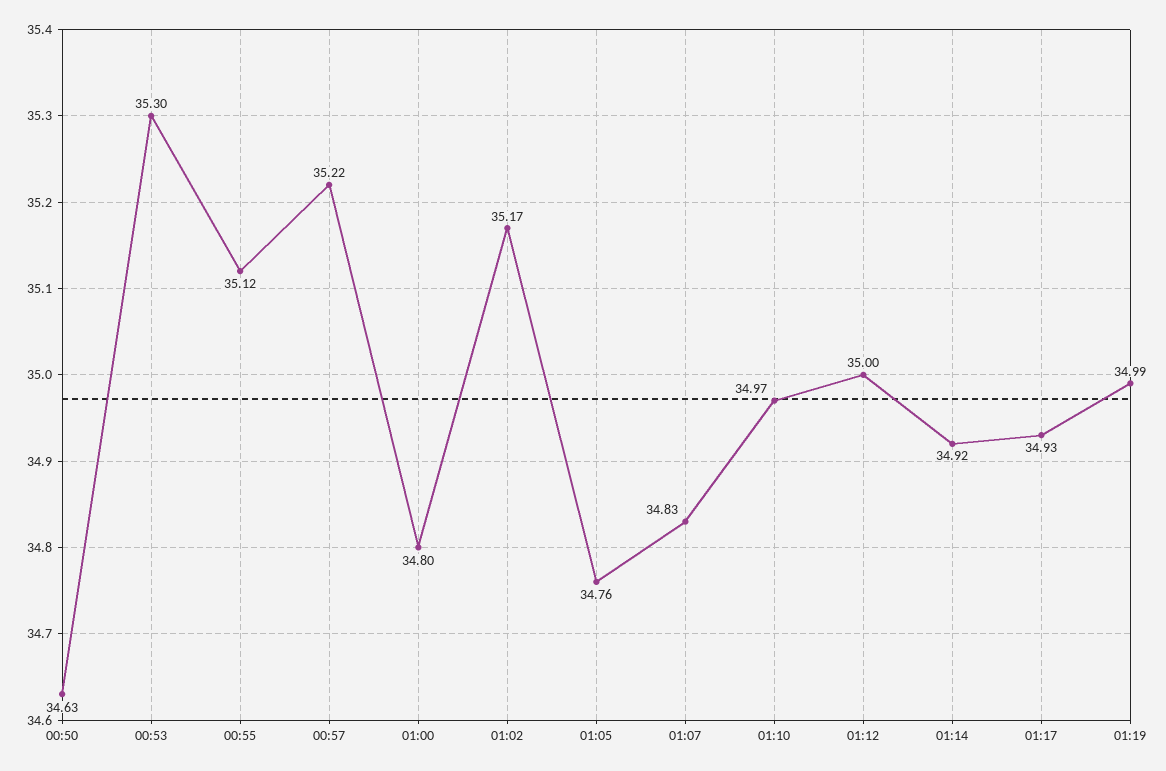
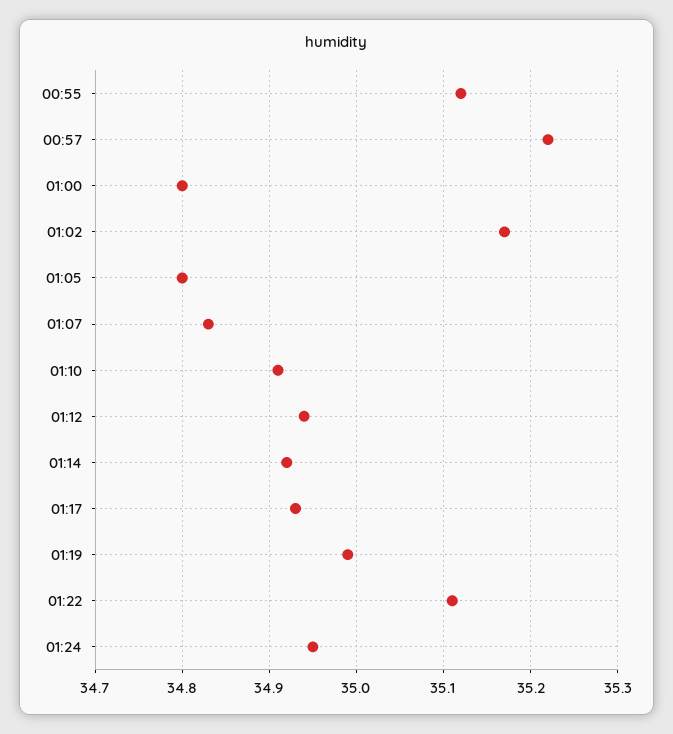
00:50: 34.63 -> none
00:53: 35.3 -> none
01:05: 34.76 -> 34.8
01:10: 34.97 -> 34.91
01:12: 35 -> 34.94
01:22: none -> 35.11
01:24: none -> 34.95

